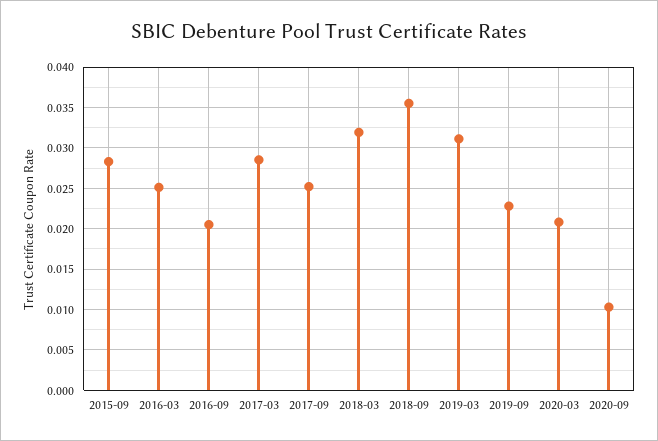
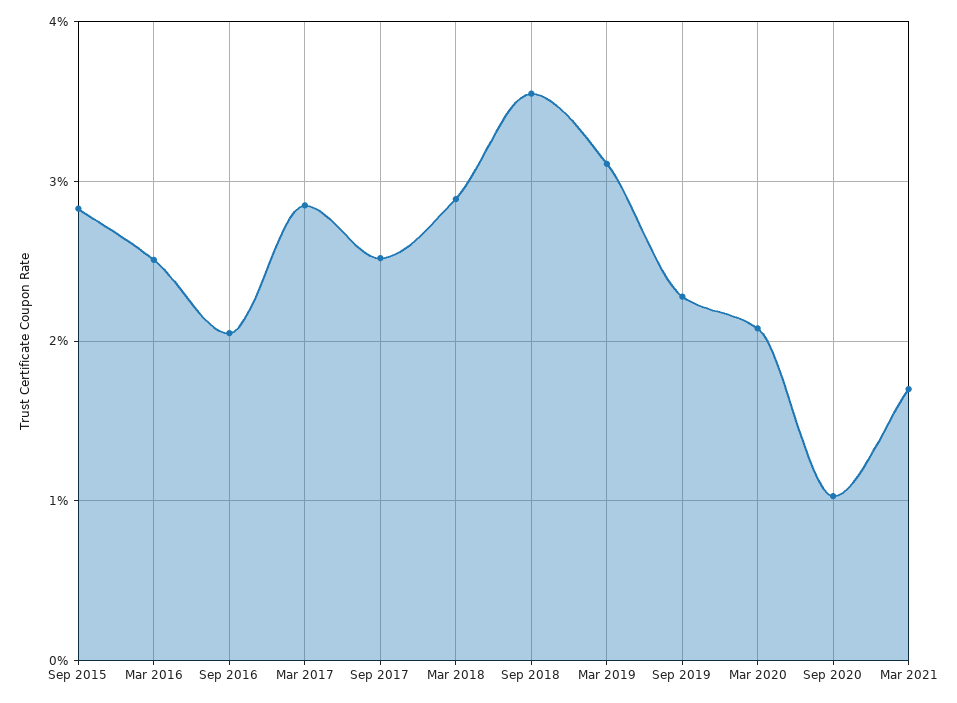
2018-03: 0.032 -> 0.029
Mar 2021: none -> 0.017

